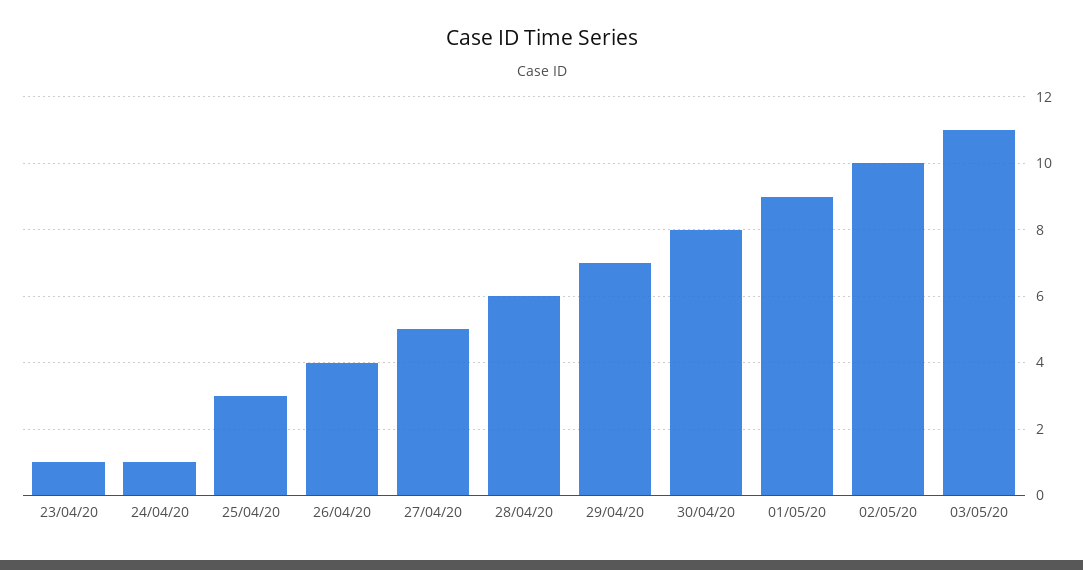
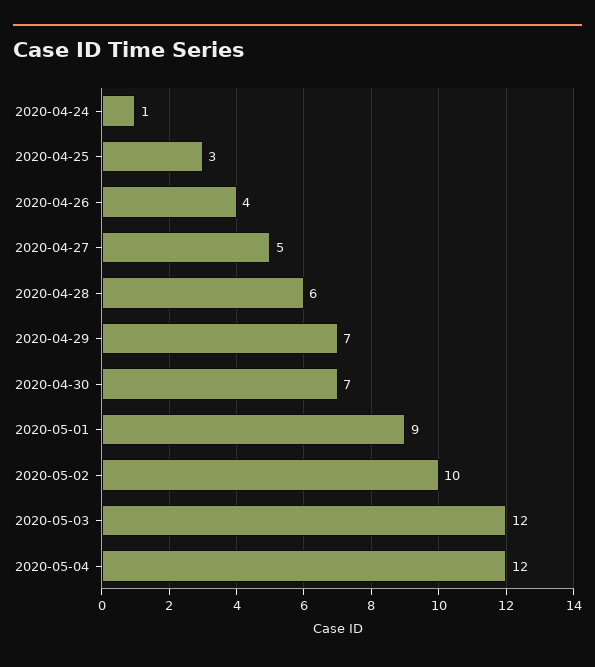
23/04/20: 1 -> none
30/04/20: 8 -> 7
03/05/20: 11 -> 12
2020-05-04: none -> 12

